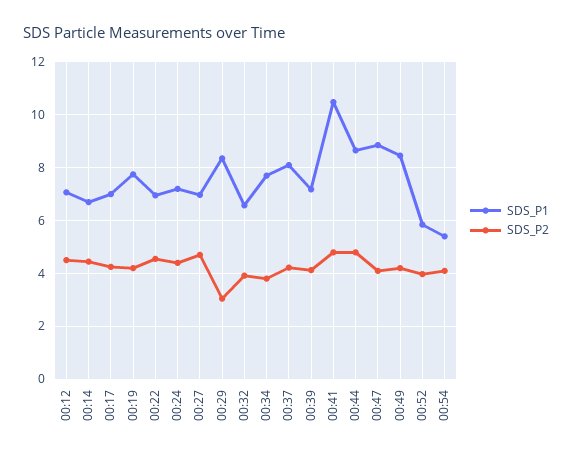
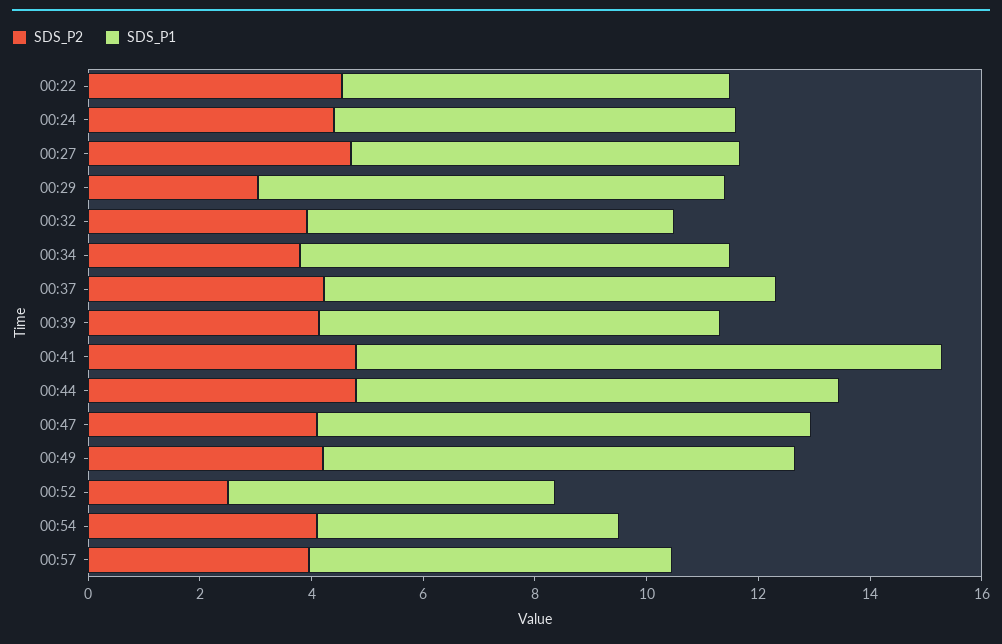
SDS_P1, 00:12: 7 -> none
SDS_P2, 00:12: 4.5 -> none
SDS_P1, 00:14: 6.75 -> none
SDS_P2, 00:14: 4.5 -> none
SDS_P1, 00:17: 7 -> none
SDS_P2, 00:17: 4.25 -> none
SDS_P1, 00:19: 7.75 -> none
SDS_P2, 00:19: 4.25 -> none
SDS_P2, 00:52: 4 -> 2.5
SDS_P2, 00:57: none -> 4
SDS_P1, 00:57: none -> 6.5

